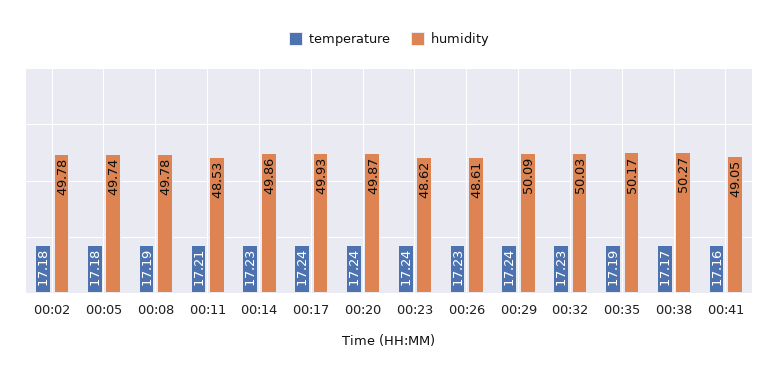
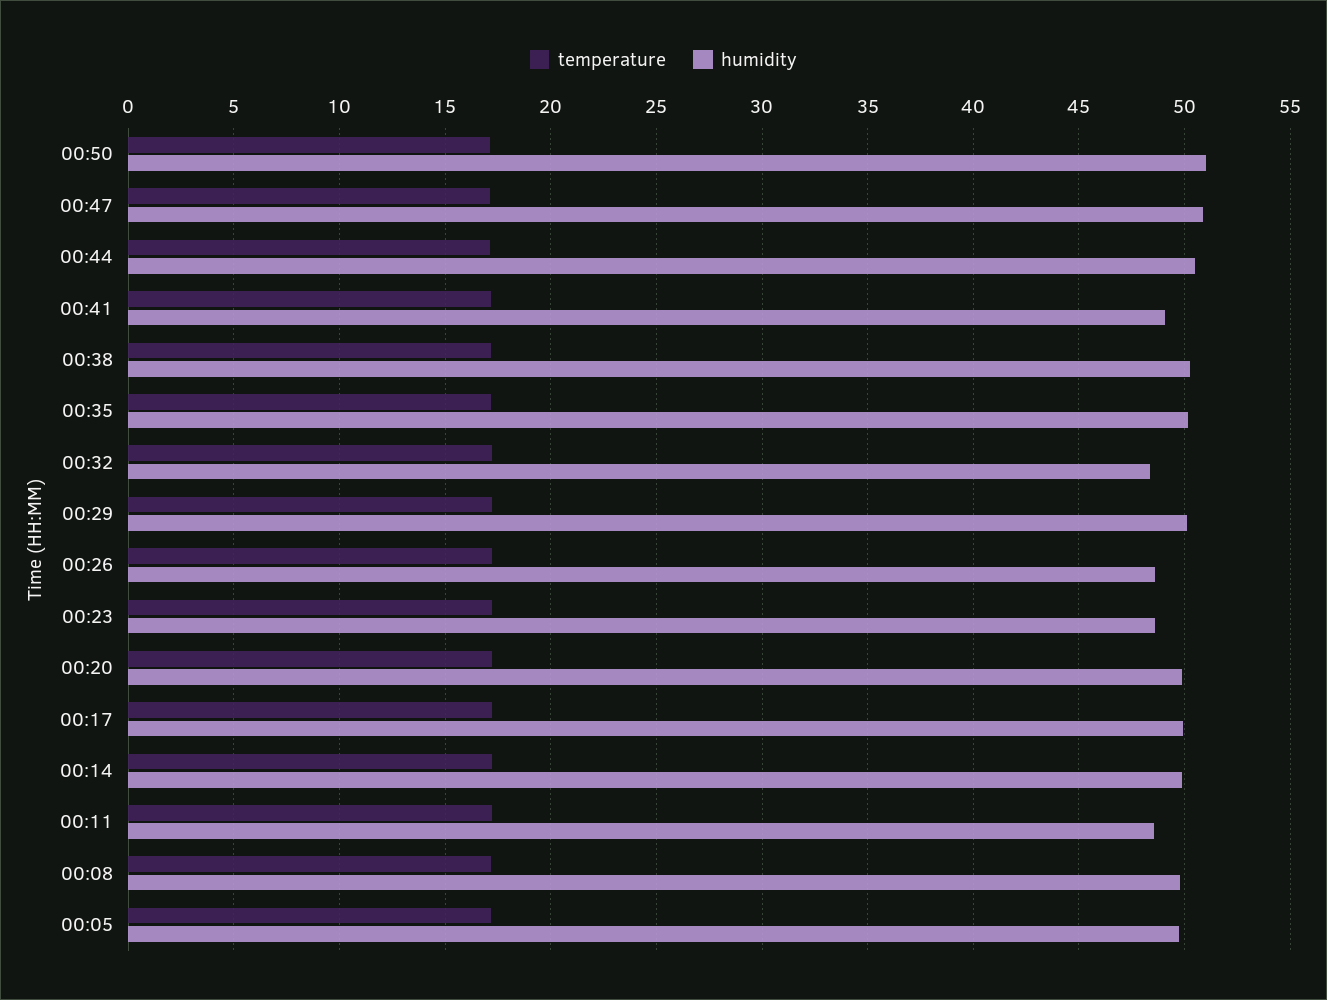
temperature, 00:02: 17.18 -> none
humidity, 00:02: 49.78 -> none
humidity, 00:32: 50.03 -> 48.5
temperature, 00:50: none -> 17
humidity, 00:50: none -> 51
temperature, 00:47: none -> 17
humidity, 00:47: none -> 51
temperature, 00:44: none -> 17
humidity, 00:44: none -> 50.5

